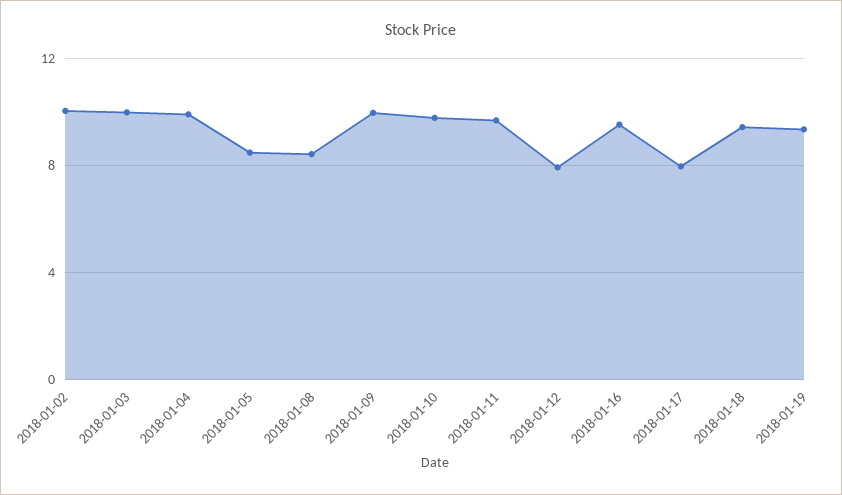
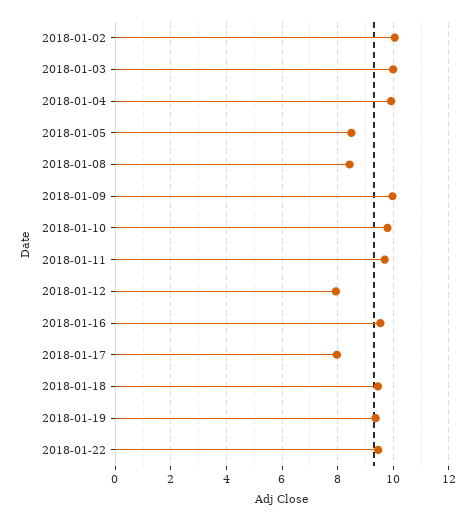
2018-01-22: none -> 9.5

